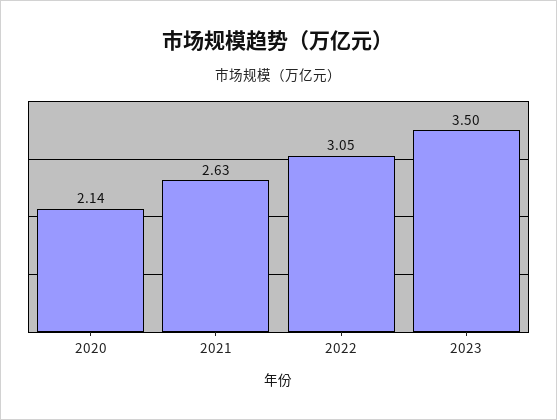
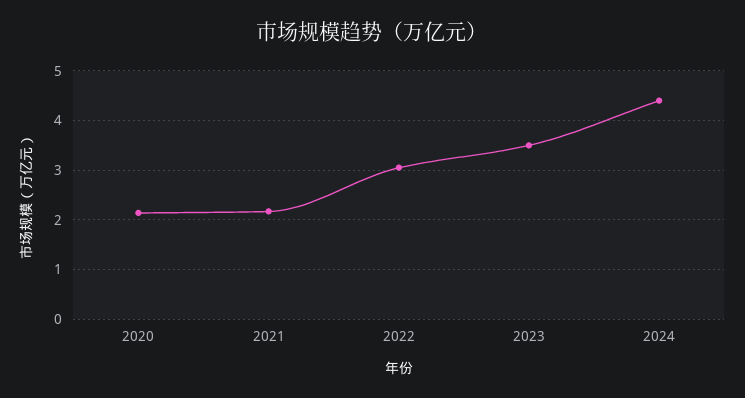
2021: 2.63 -> 2.2
2024: none -> 4.4

